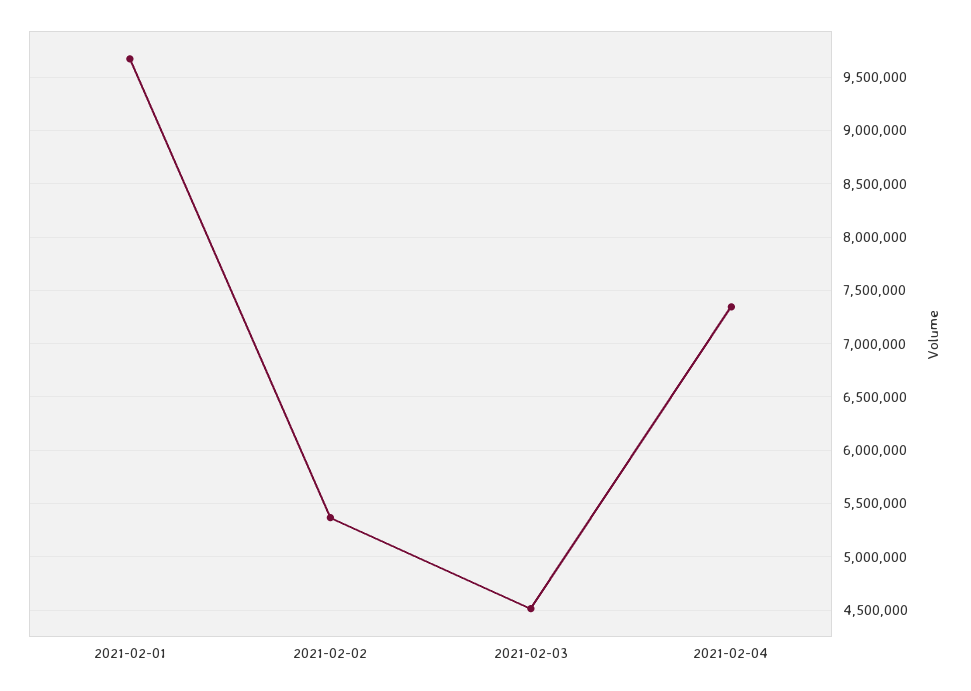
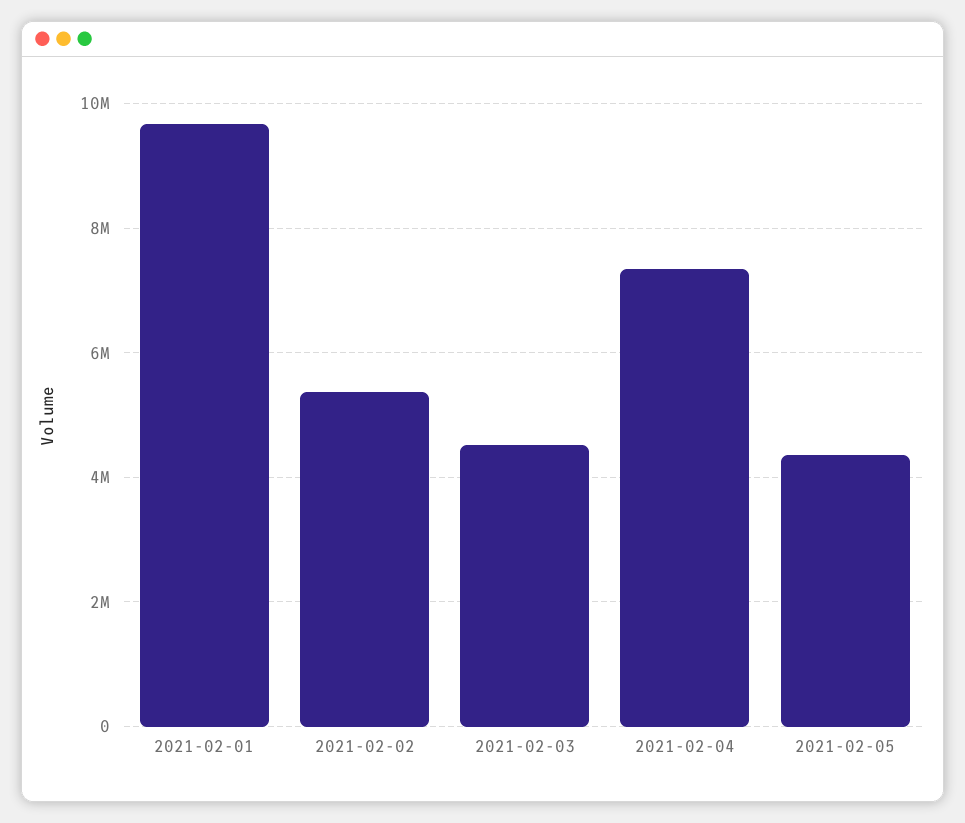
2021-02-05: none -> 4400000

